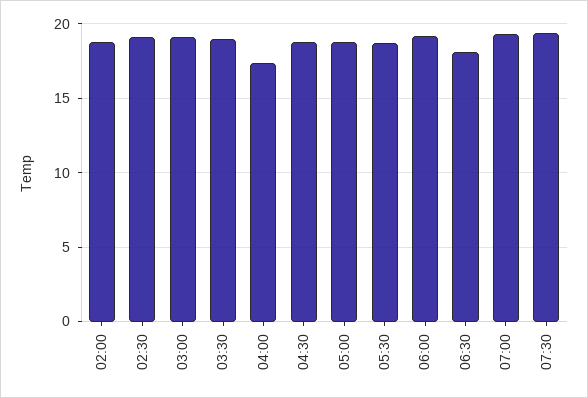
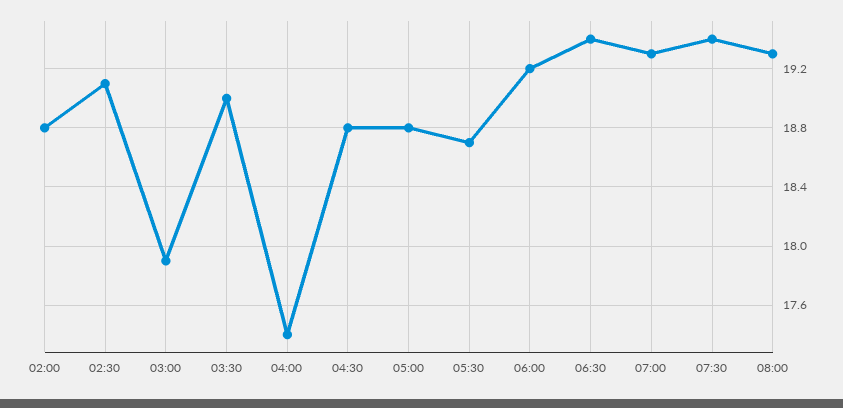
03:00: 19 -> 17.9
06:30: 18 -> 19.4
08:00: none -> 19.3

